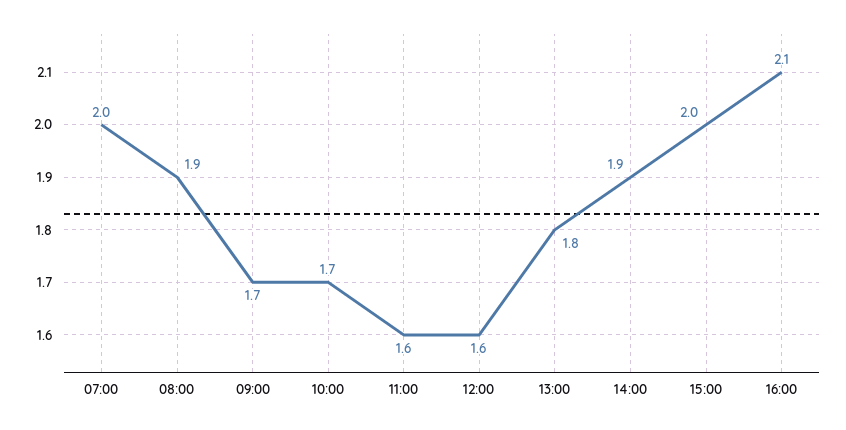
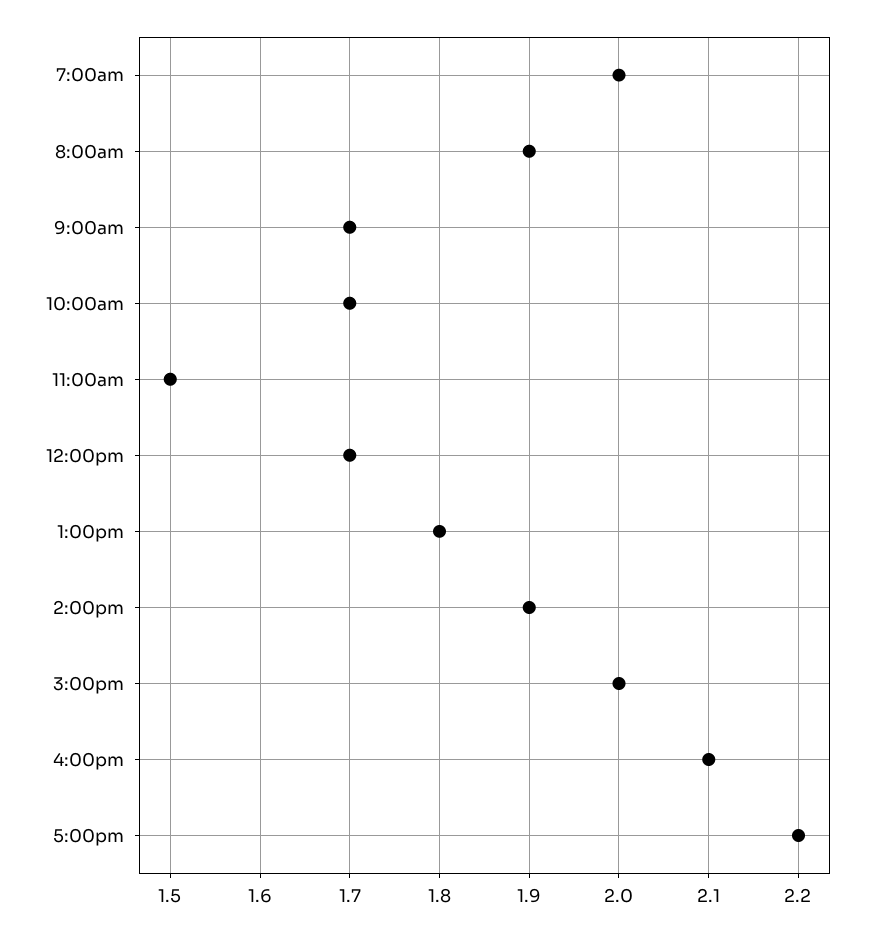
11:00: 1.6 -> 1.5
12:00: 1.6 -> 1.7
5:00pm: none -> 2.2

